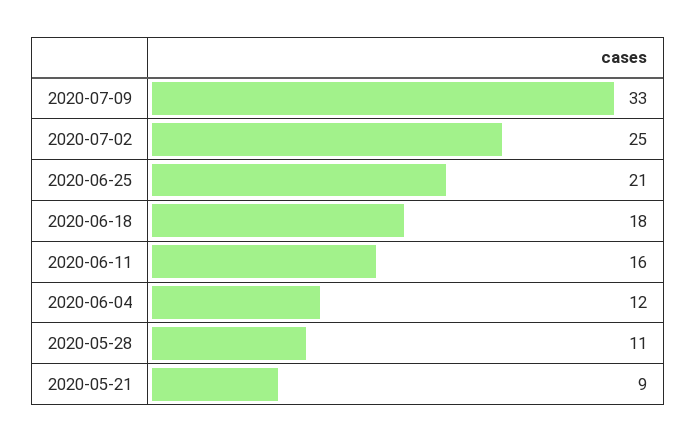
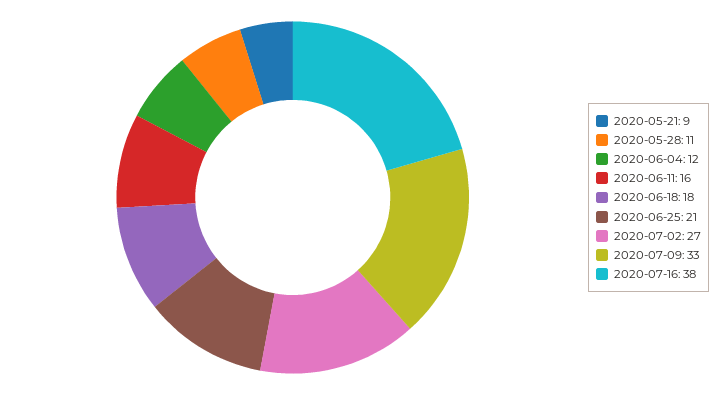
2020-07-02: 25 -> 27
2020-07-16: none -> 38

